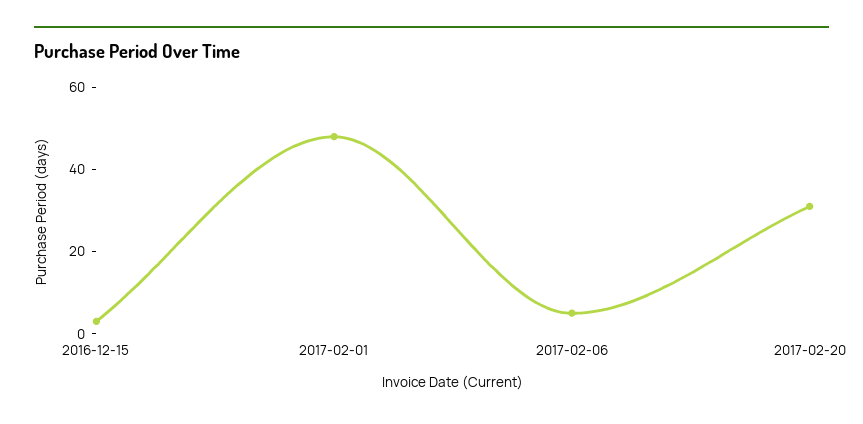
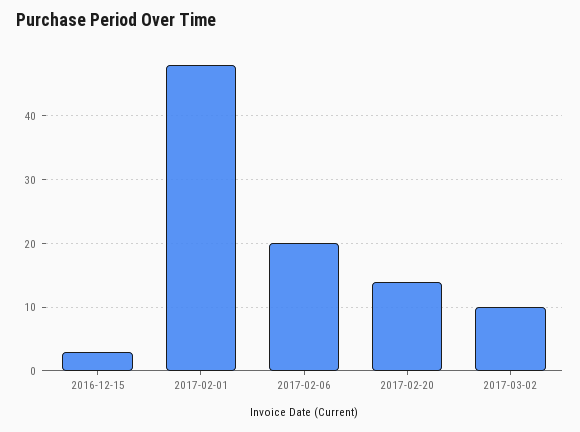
2017-02-06: 5 -> 20
2017-02-20: 30 -> 14
2017-03-02: none -> 10

